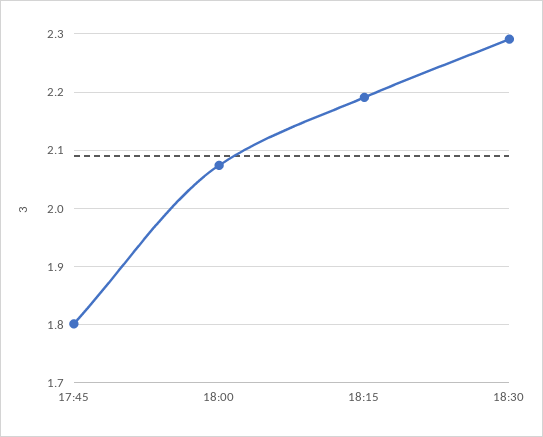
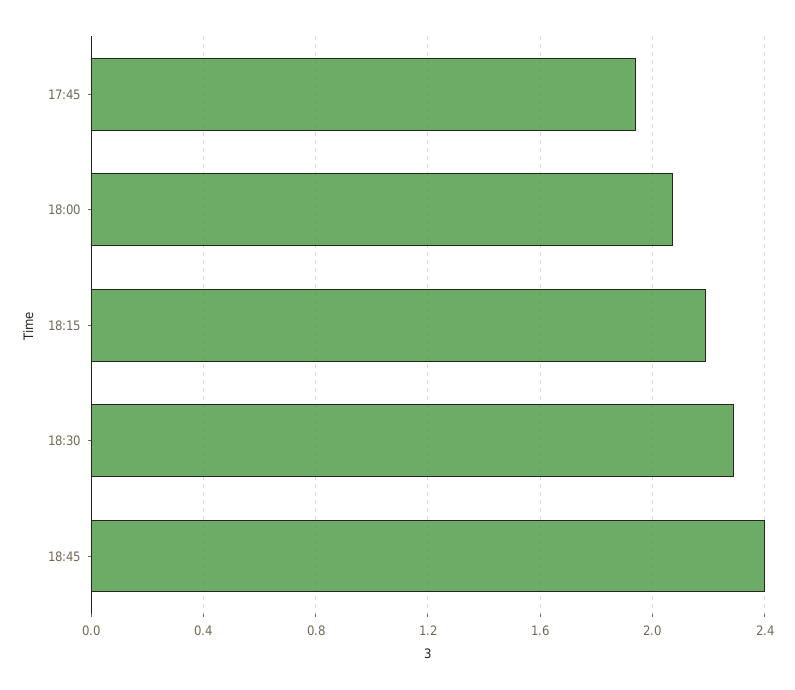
17:45: 1.8 -> 1.95
18:45: none -> 2.4

